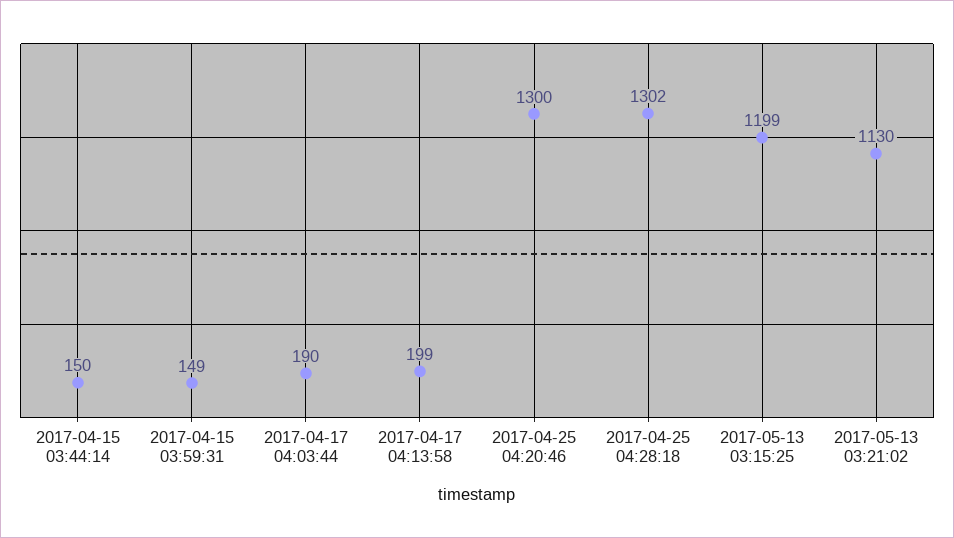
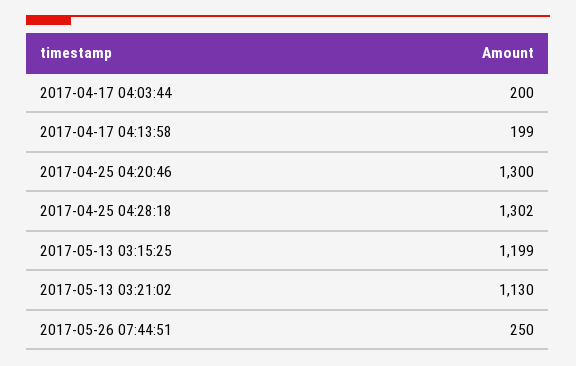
2017-04-15 03:44:14: 150 -> none
2017-04-15 03:59:31: 149 -> none
2017-04-17 04:03:44: 190 -> 200
2017-05-26 07:44:51: none -> 250

